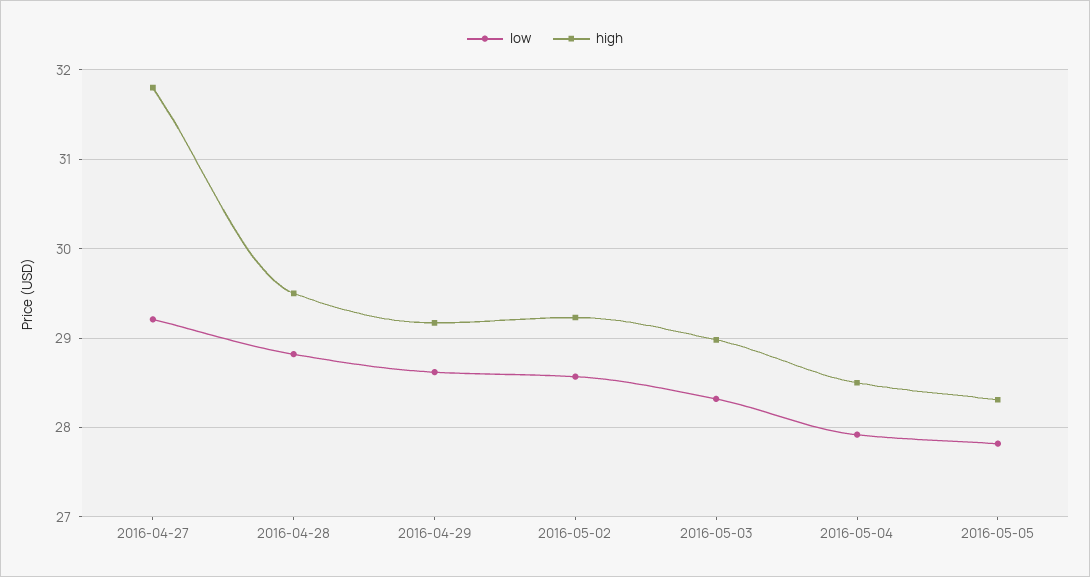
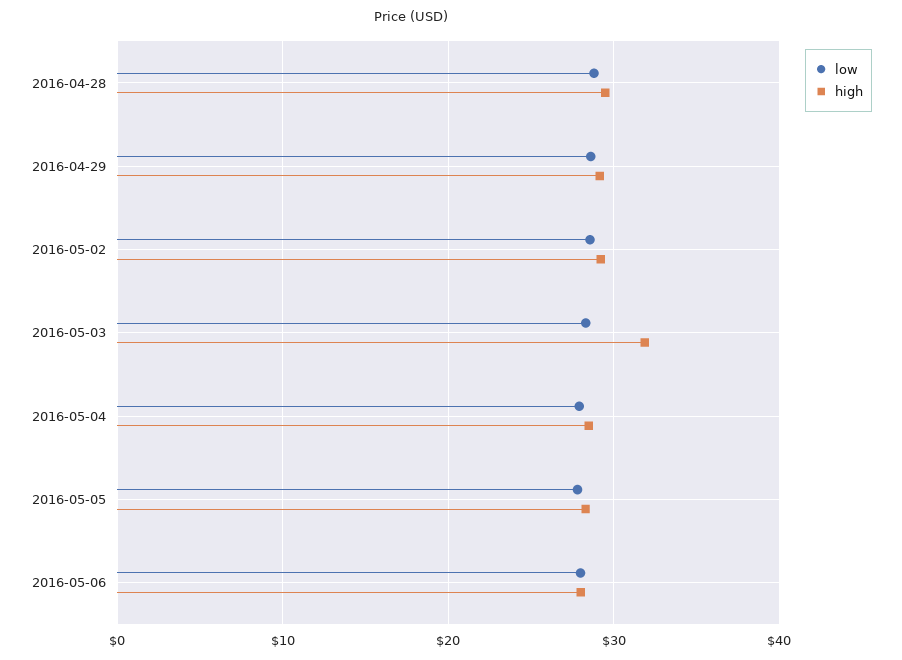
low, 2016-04-27: 29.2 -> none
high, 2016-04-27: 31.8 -> none
high, 2016-05-03: 29 -> 32
low, 2016-05-06: none -> 28
high, 2016-05-06: none -> 28

